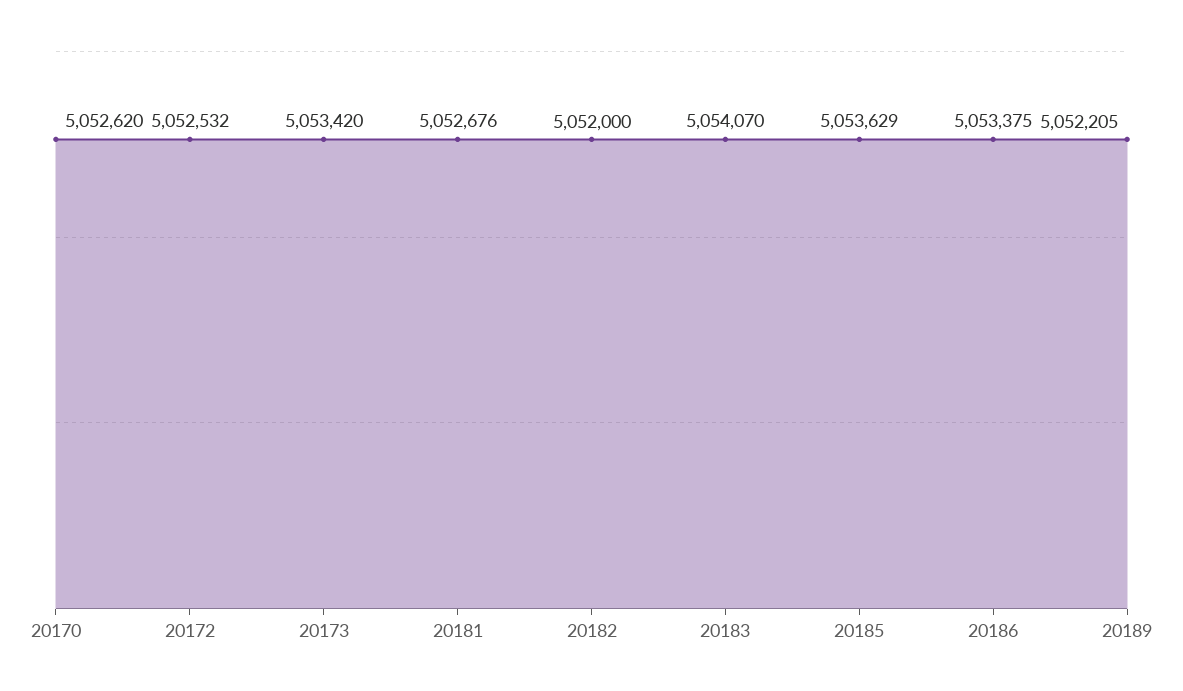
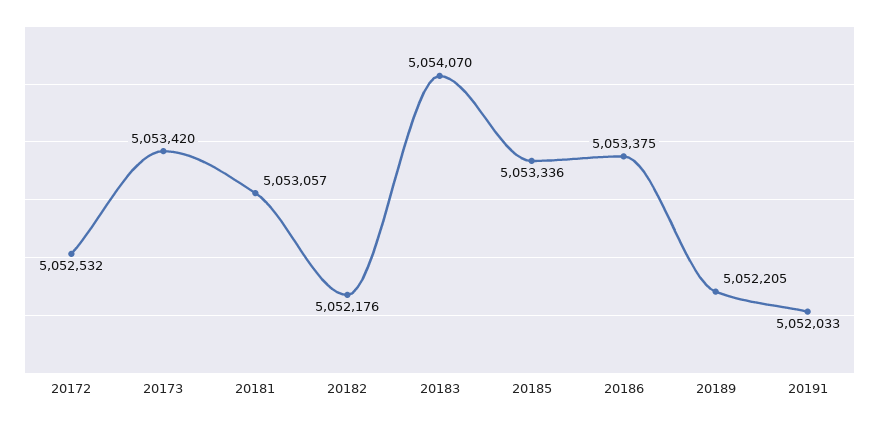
20170: 5052620 -> none
20181: 5052676 -> 5053057
20182: 5052000 -> 5052176
20185: 5053629 -> 5053336
20191: none -> 5052033

